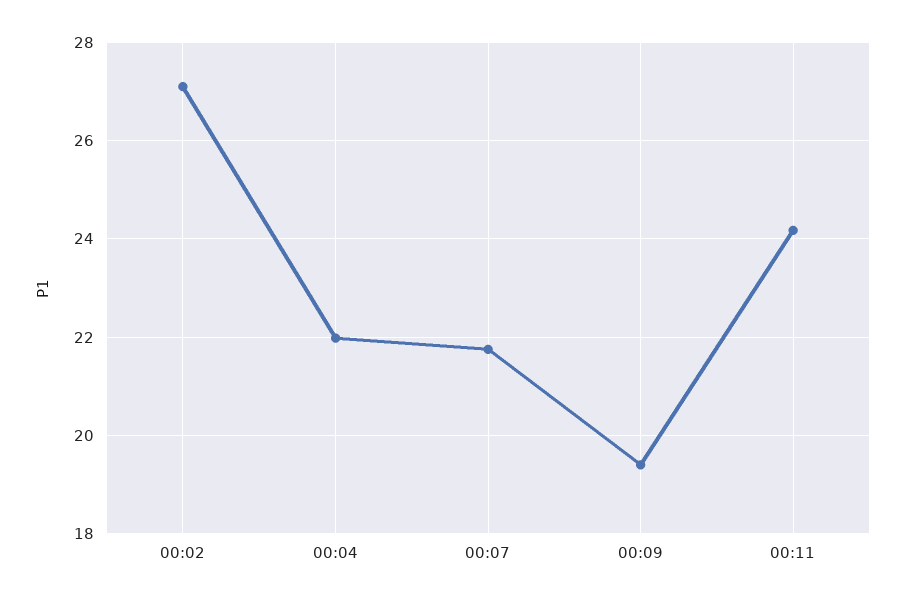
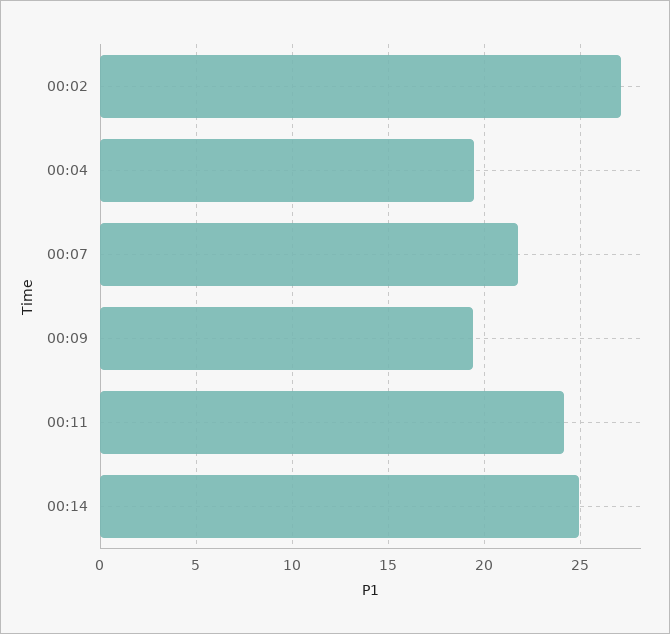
00:04: 22 -> 19.5
00:14: none -> 25

